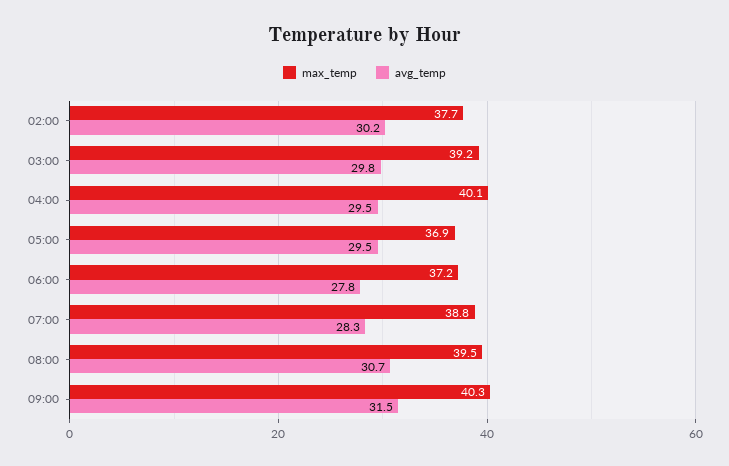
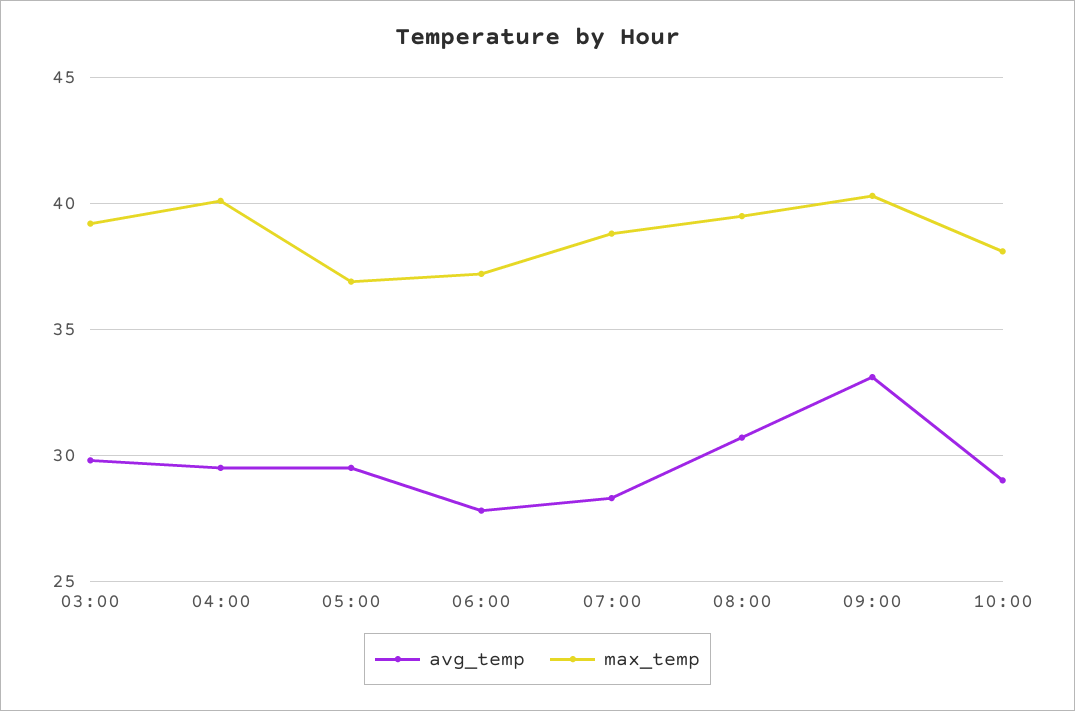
max_temp, 02:00: 37.7 -> none
avg_temp, 02:00: 30.2 -> none
avg_temp, 09:00: 31.5 -> 33
avg_temp, 10:00: none -> 29
max_temp, 10:00: none -> 38

